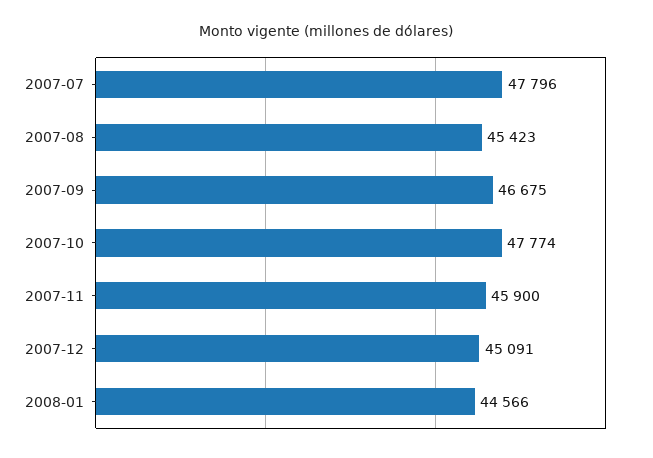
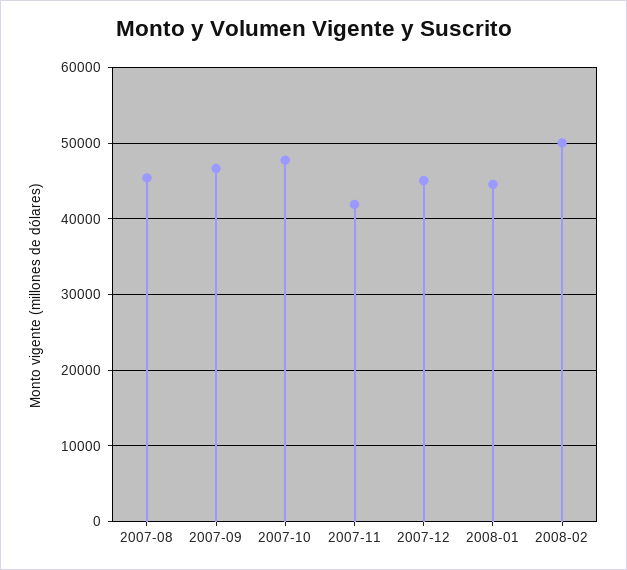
2007-07: 47796 -> none
2007-11: 45900 -> 42000
2008-02: none -> 50000

